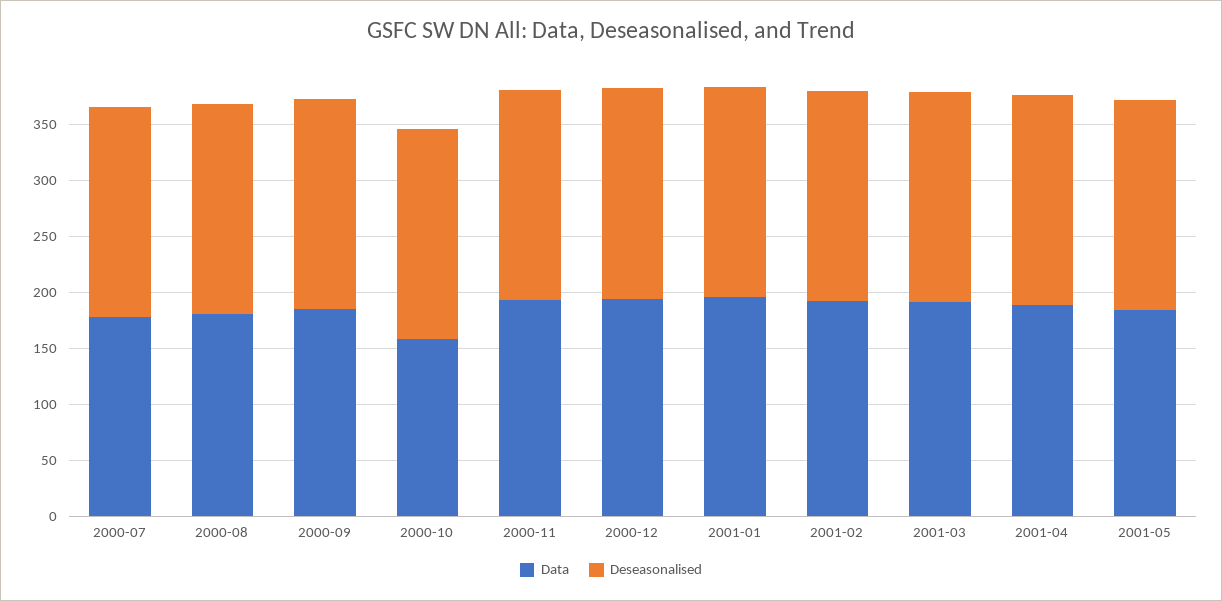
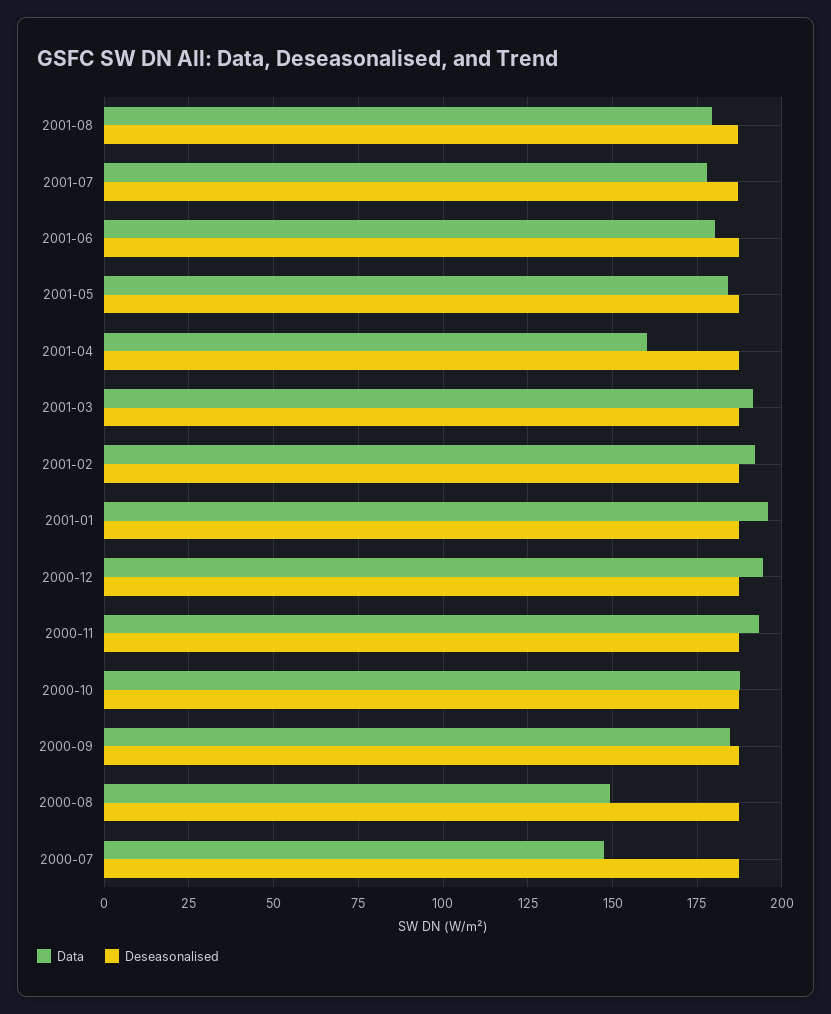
Data, 2000-07: 180 -> 147.5
Data, 2000-08: 180 -> 150
Data, 2000-10: 160 -> 187.5
Data, 2001-04: 190 -> 160
Data, 2001-08: none -> 180
Deseasonalised, 2001-08: none -> 187.5
Data, 2001-07: none -> 177.5
Deseasonalised, 2001-07: none -> 187.5
Data, 2001-06: none -> 180
Deseasonalised, 2001-06: none -> 187.5

